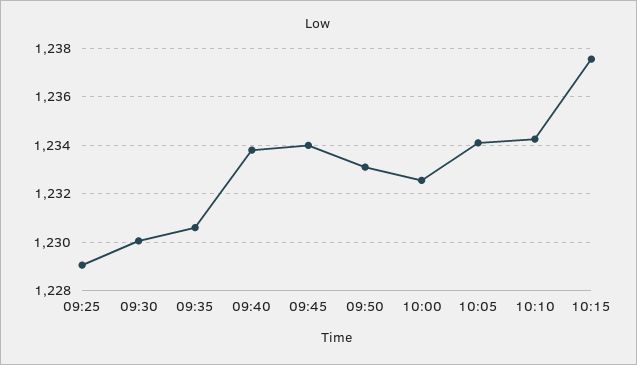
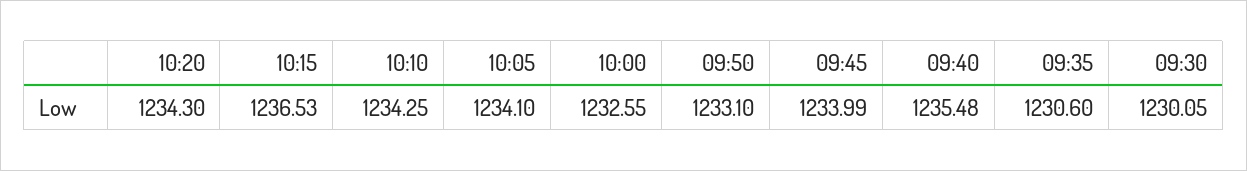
09:25: 1229 -> none
09:40: 1233.75 -> 1235.48
10:15: 1237.5 -> 1236.53
10:20: none -> 1234.3

